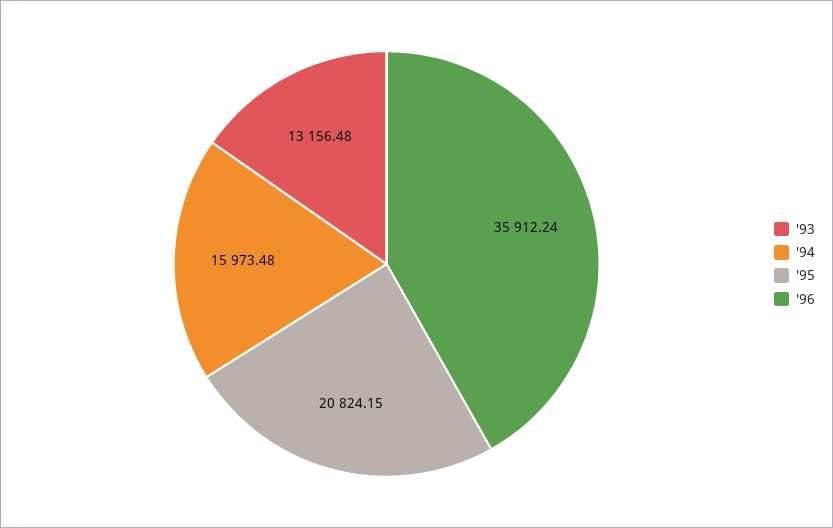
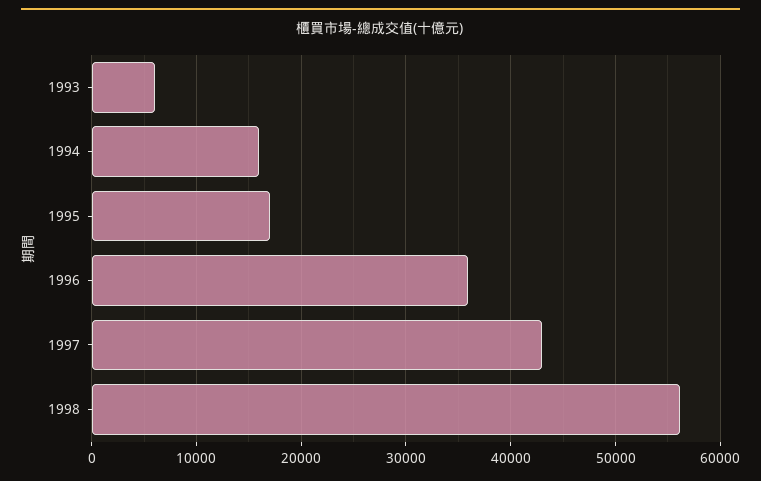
'93: 13156.48 -> 6000
'95: 20824.15 -> 17000
1997: none -> 43000
1998: none -> 56000

